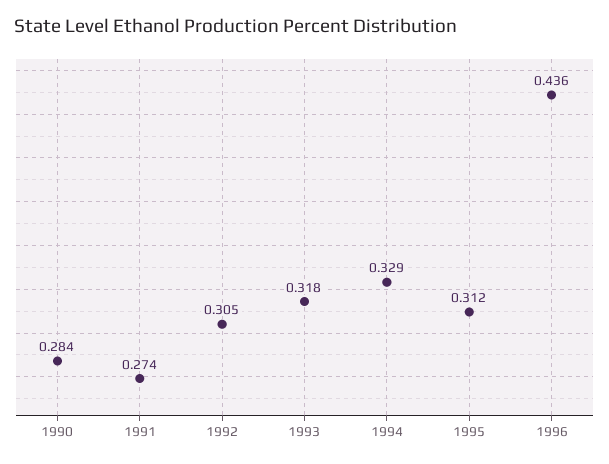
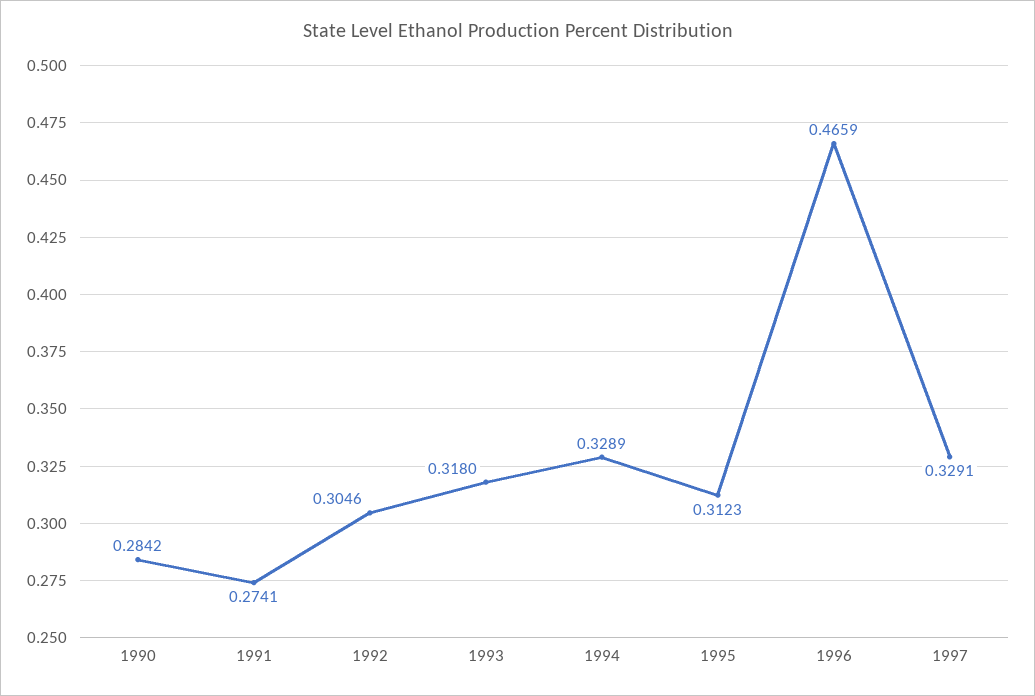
1996: 0.436 -> 0.4659
1997: none -> 0.3291

